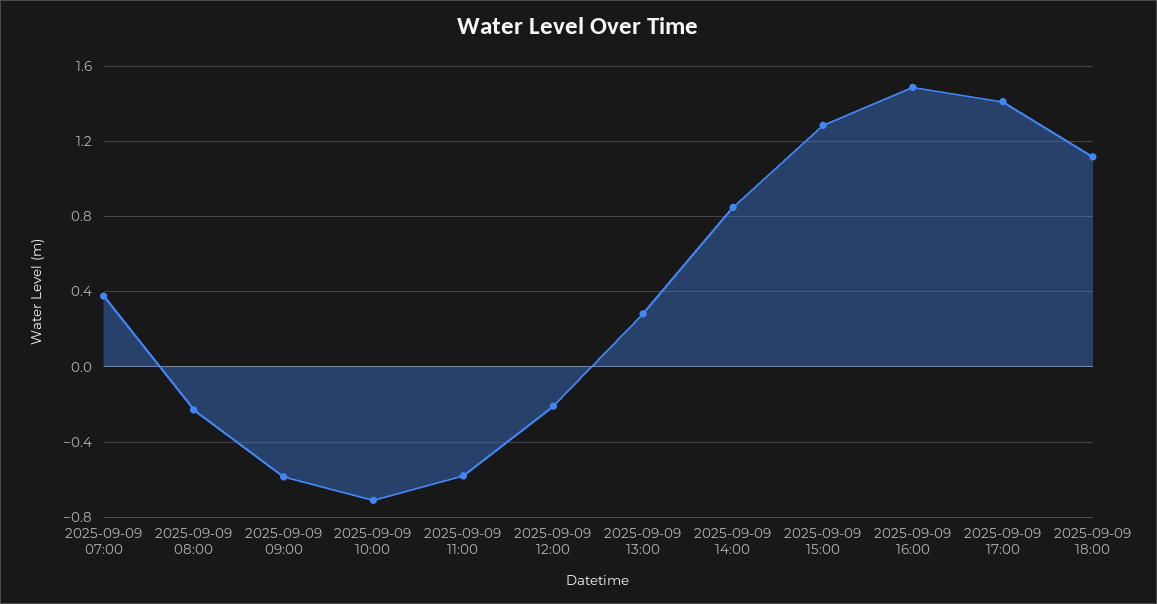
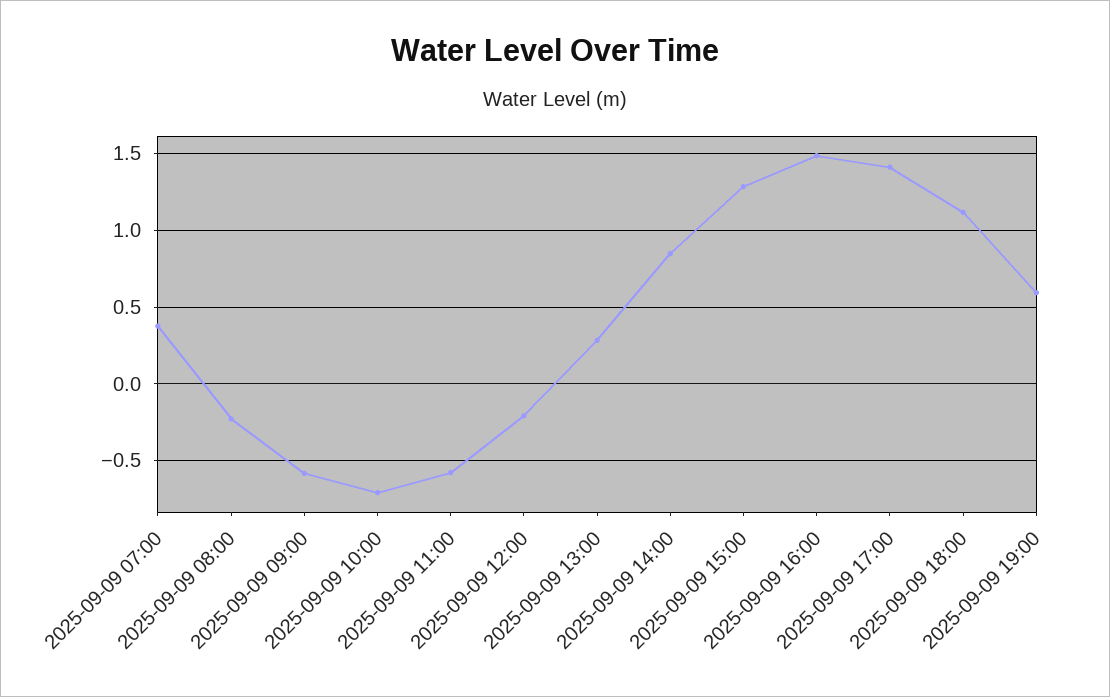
2025-09-09 19:00: none -> 0.6

